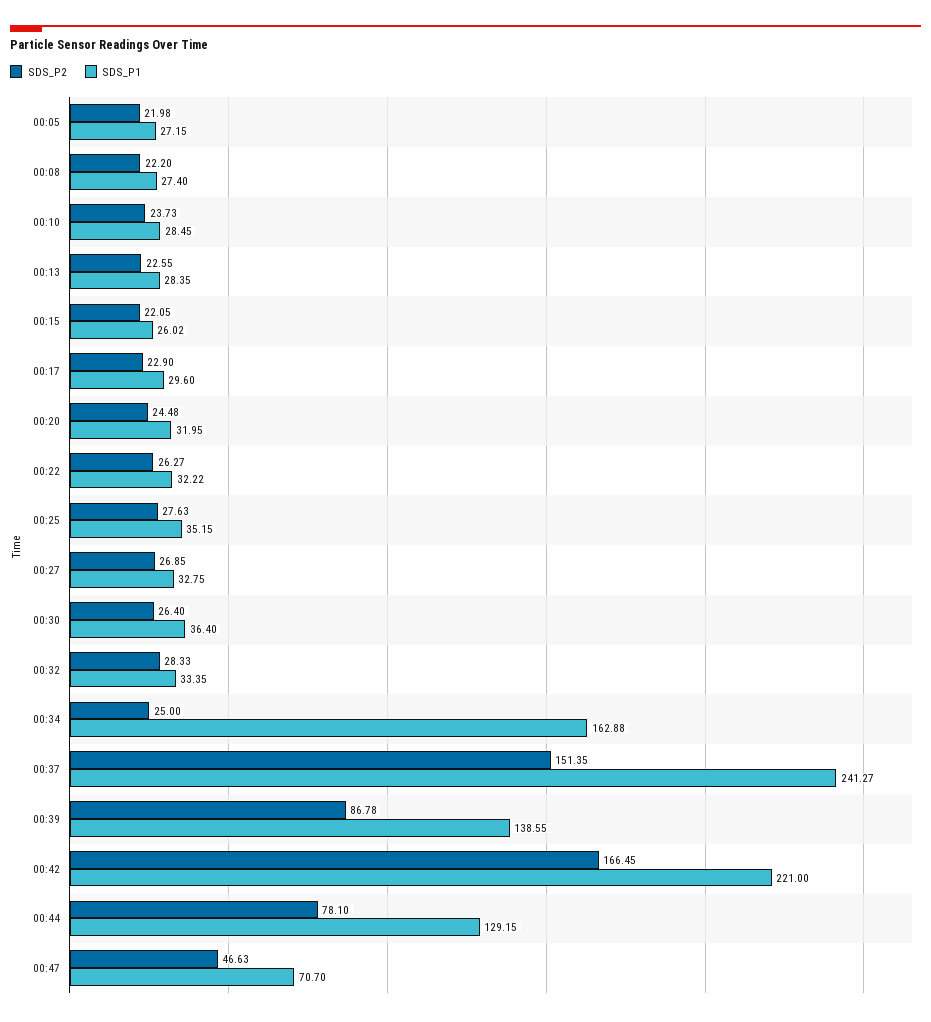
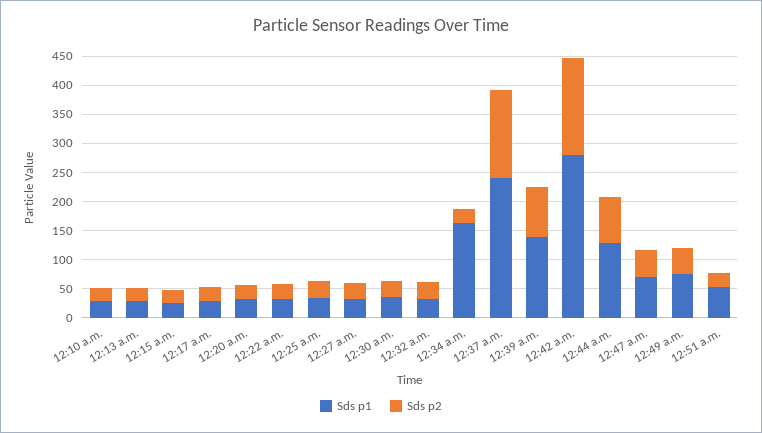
SDS_P2, 00:05: 21.98 -> none
SDS_P1, 00:05: 27.15 -> none
SDS_P2, 00:08: 22.2 -> none
SDS_P1, 00:08: 27.4 -> none
SDS_P1, 00:42: 221 -> 275
SDS_P1, 12:49 a.m.: none -> 75
SDS_P2, 12:49 a.m.: none -> 50
SDS_P1, 12:51 a.m.: none -> 50
SDS_P2, 12:51 a.m.: none -> 25

